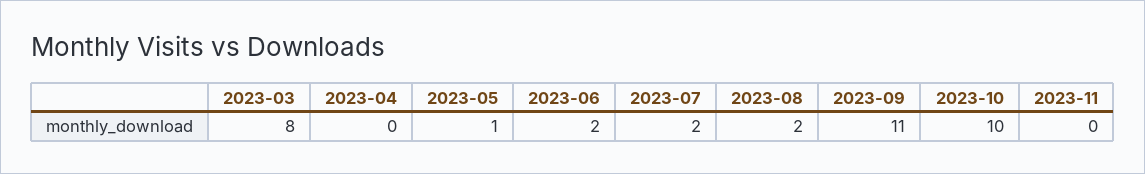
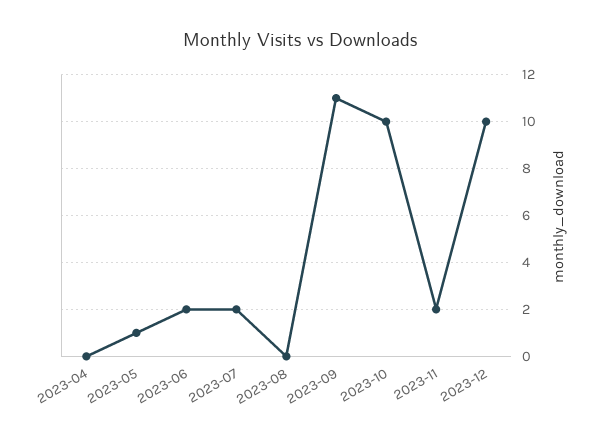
2023-03: 8 -> none
2023-08: 2 -> 0
2023-11: 0 -> 2
2023-12: none -> 10

